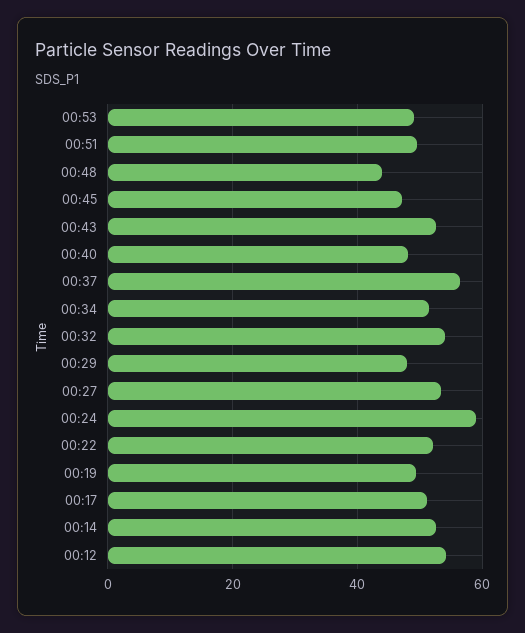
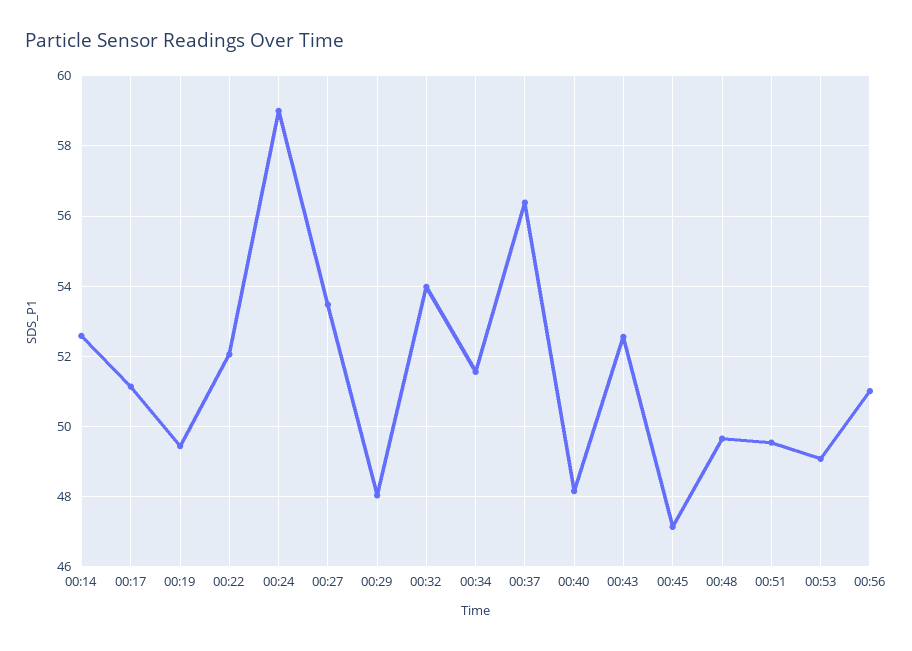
00:48: 44 -> 49.6
00:12: 54 -> none
00:56: none -> 51

